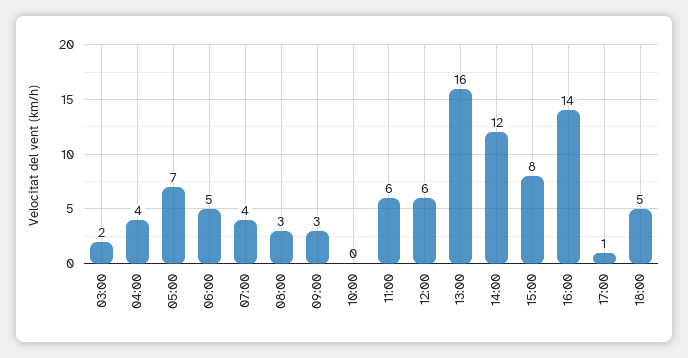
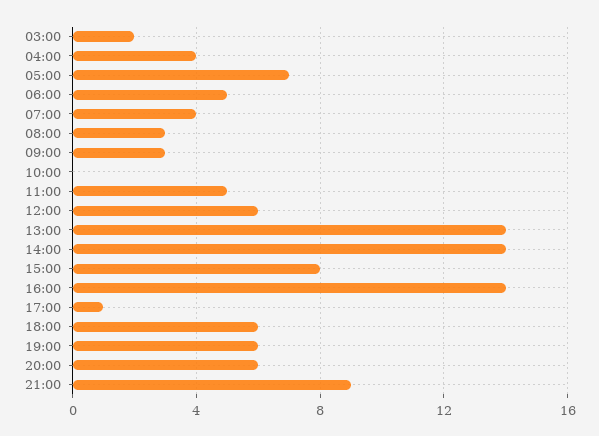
11:00: 6 -> 5
13:00: 16 -> 14
14:00: 12 -> 14
18:00: 5 -> 6
19:00: none -> 6
20:00: none -> 6
21:00: none -> 9

